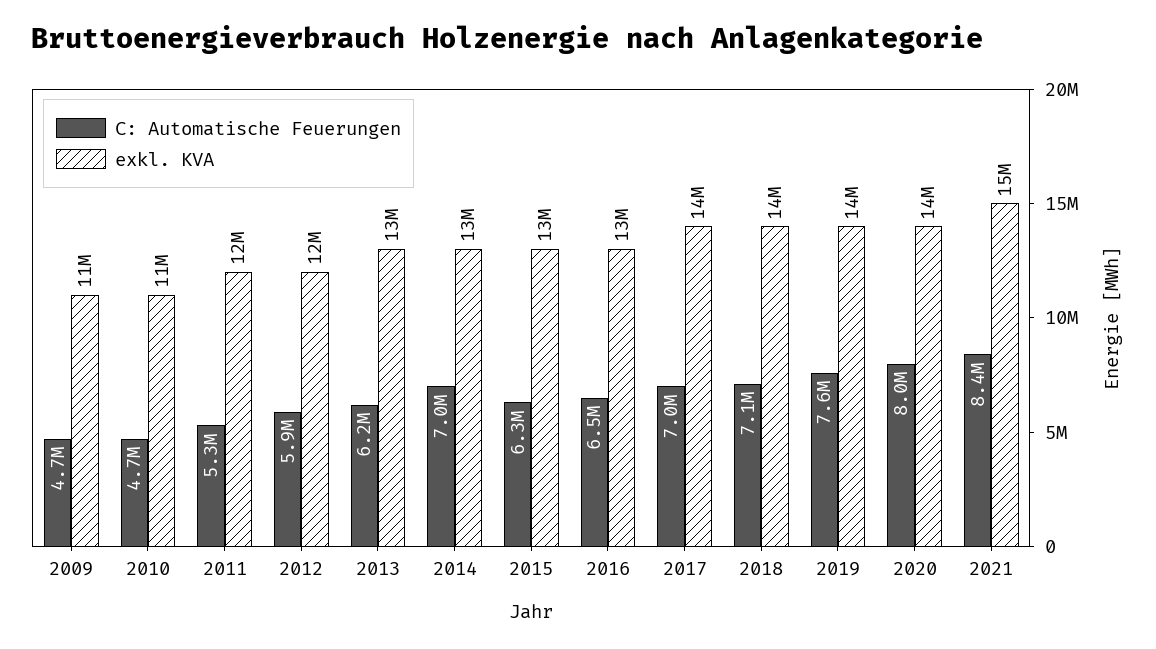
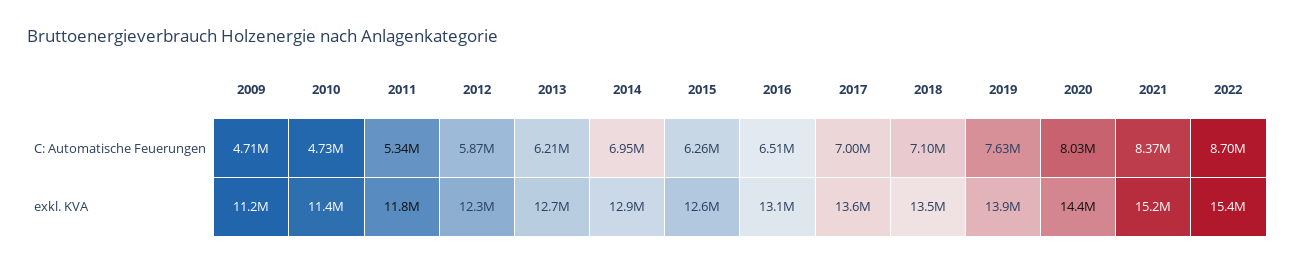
C: Automatische Feuerungen, 2022: none -> 8700000
exkl. KVA, 2022: none -> 15400000

